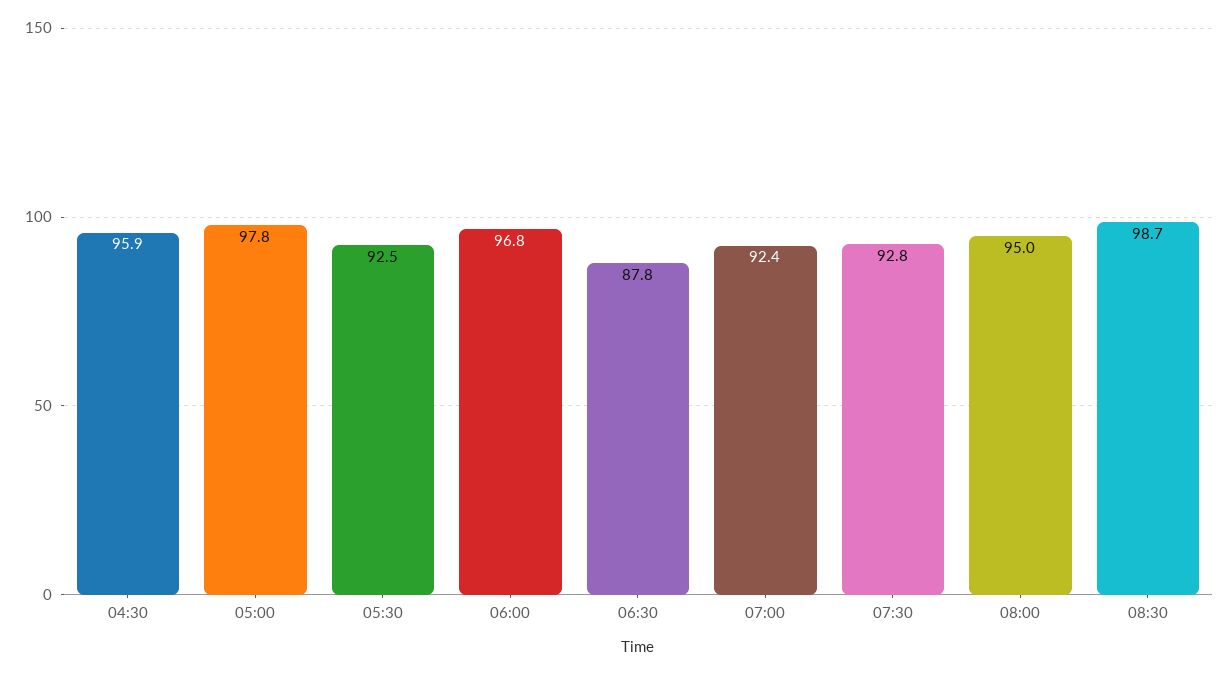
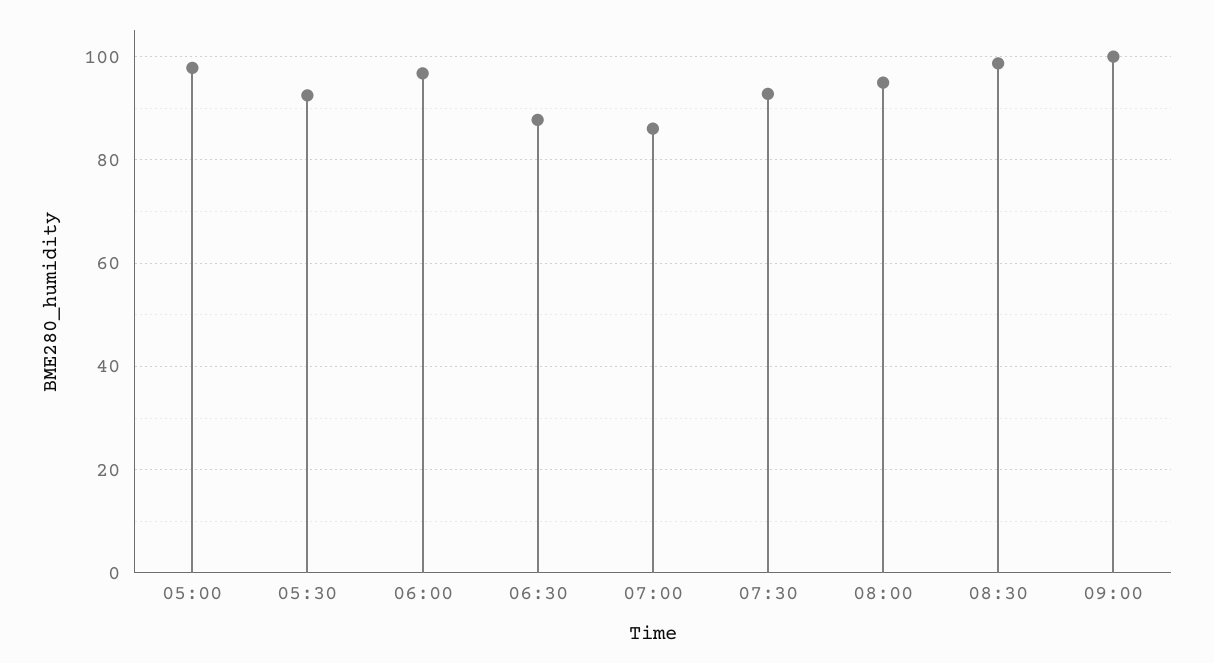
04:30: 95.9 -> none
07:00: 92.4 -> 86
09:00: none -> 100

